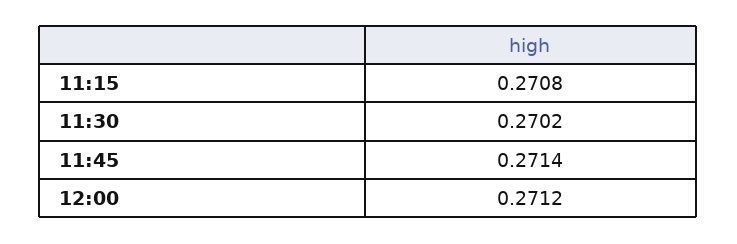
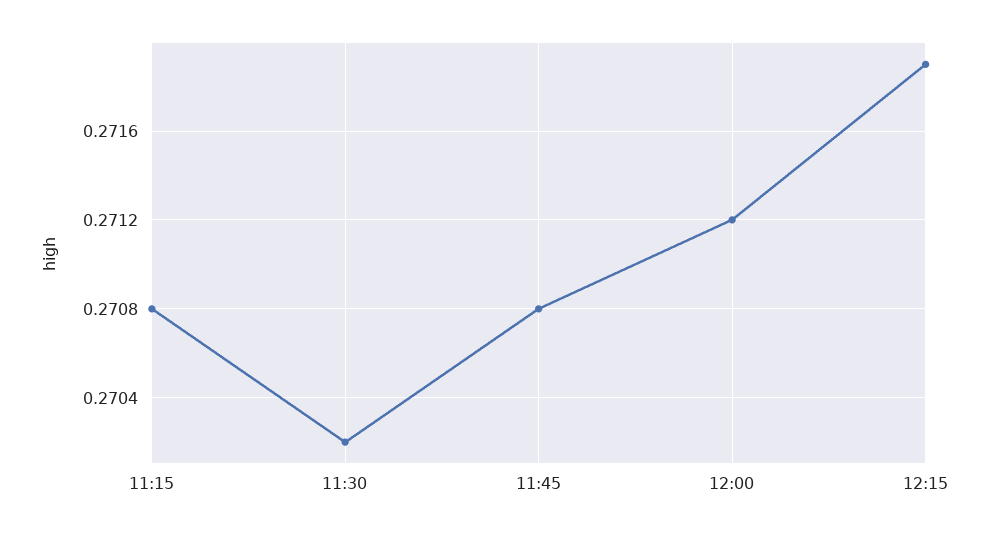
11:45: 0.2714 -> 0.2708
12:15: none -> 0.2719

